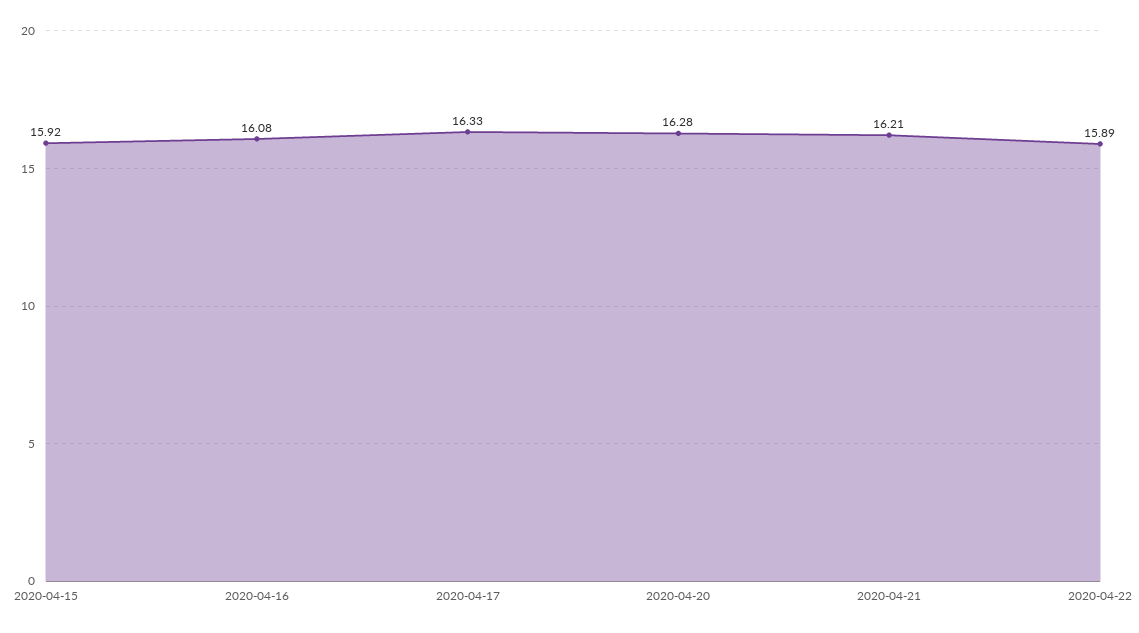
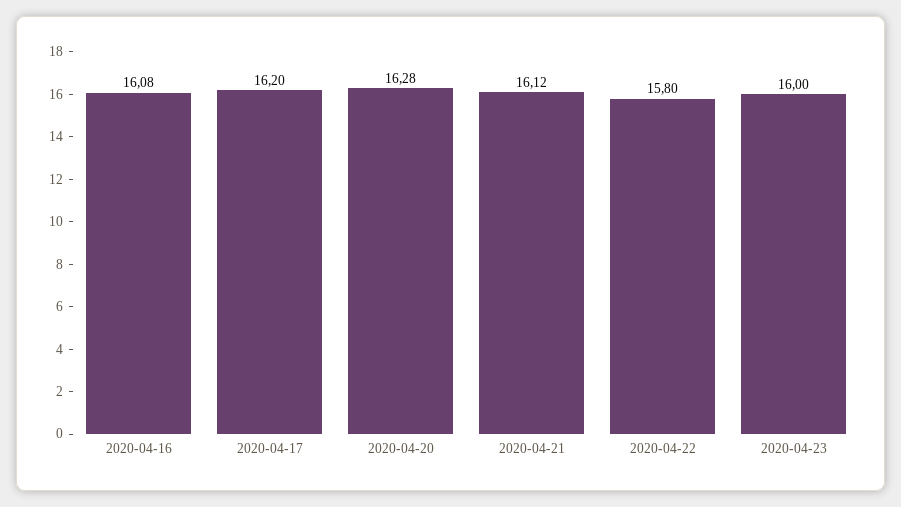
2020-04-15: 15.92 -> none
2020-04-17: 16.33 -> 16.2
2020-04-21: 16.21 -> 16.12
2020-04-22: 15.89 -> 15.8
2020-04-23: none -> 16

